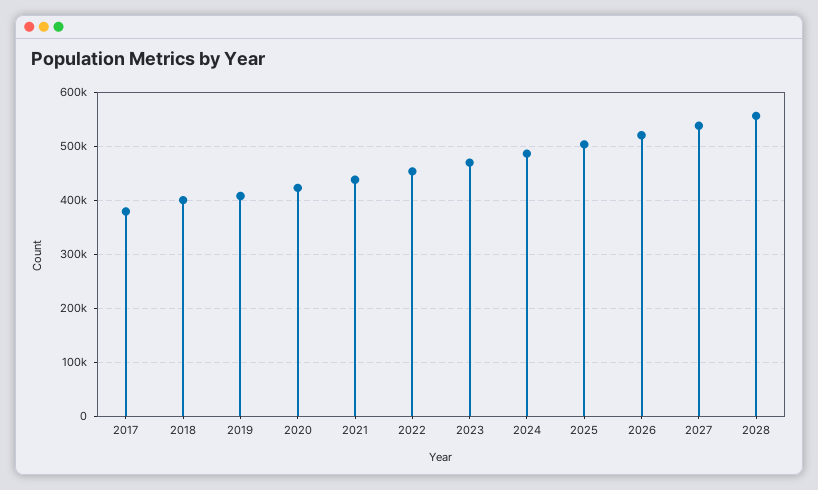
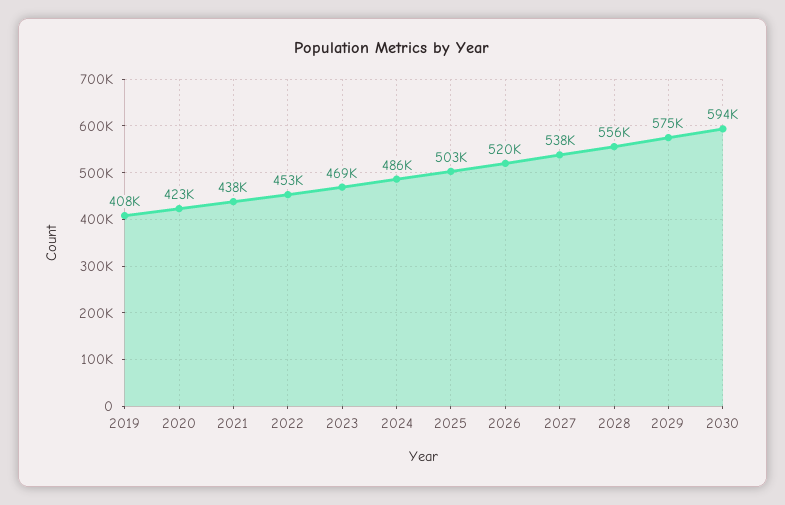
2017: 380000 -> none
2018: 400000 -> none
2029: none -> 575000
2030: none -> 594000

